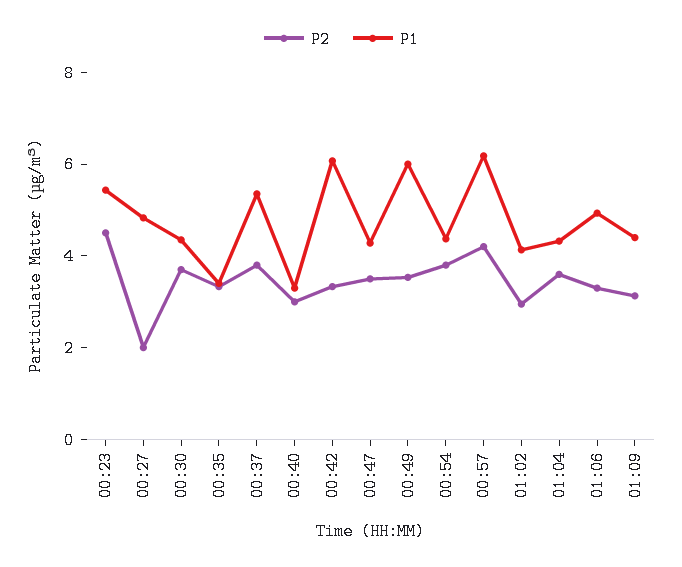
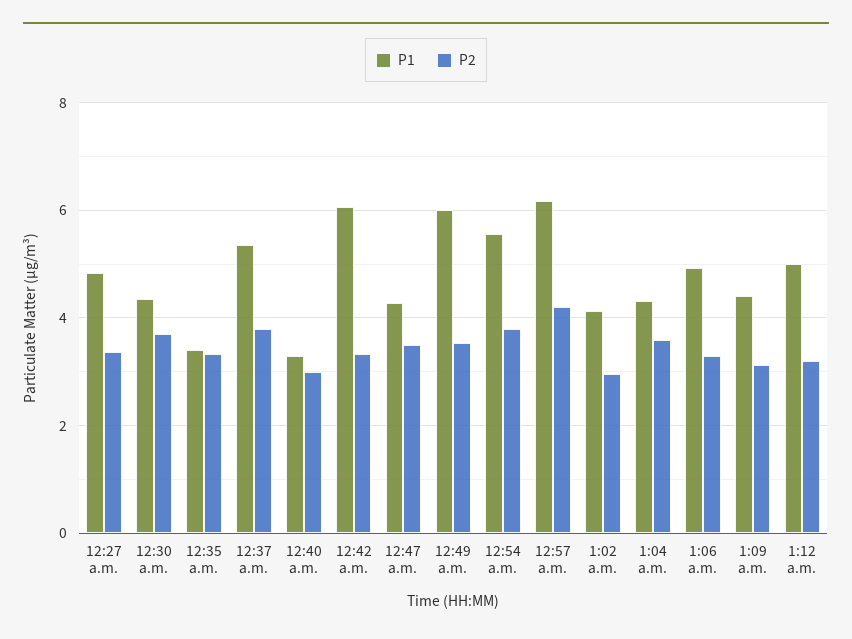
P2, 00:23: 4.5 -> none
P1, 00:23: 5.5 -> none
P2, 00:27: 2 -> 3.4
P1, 00:54: 4.5 -> 5.6
P1, 1:12 a.m.: none -> 5
P2, 1:12 a.m.: none -> 3.2

